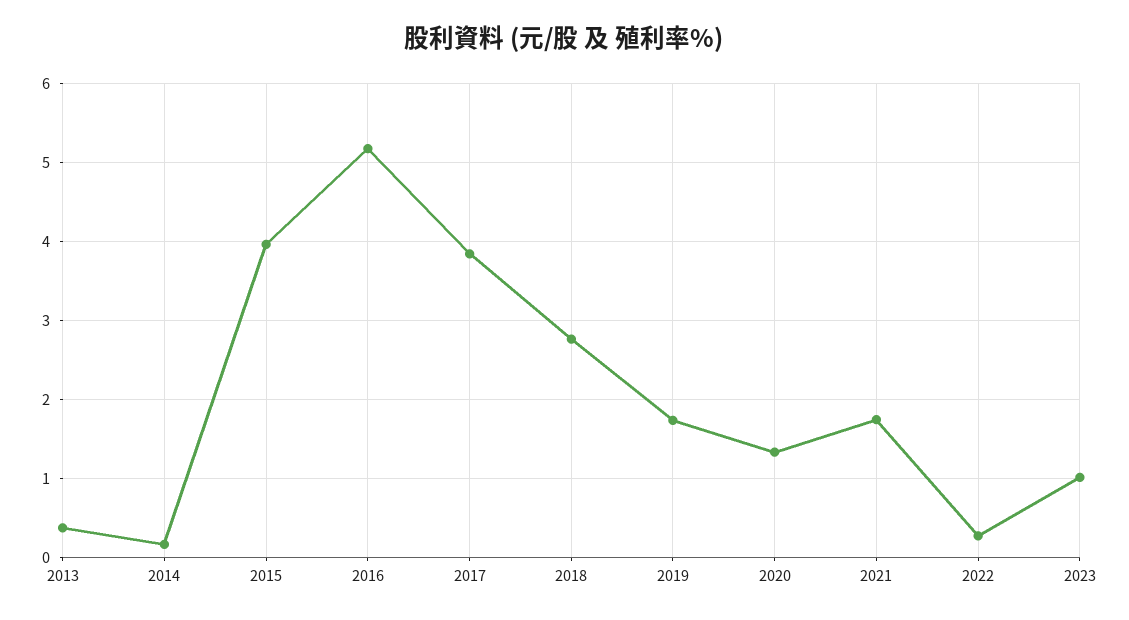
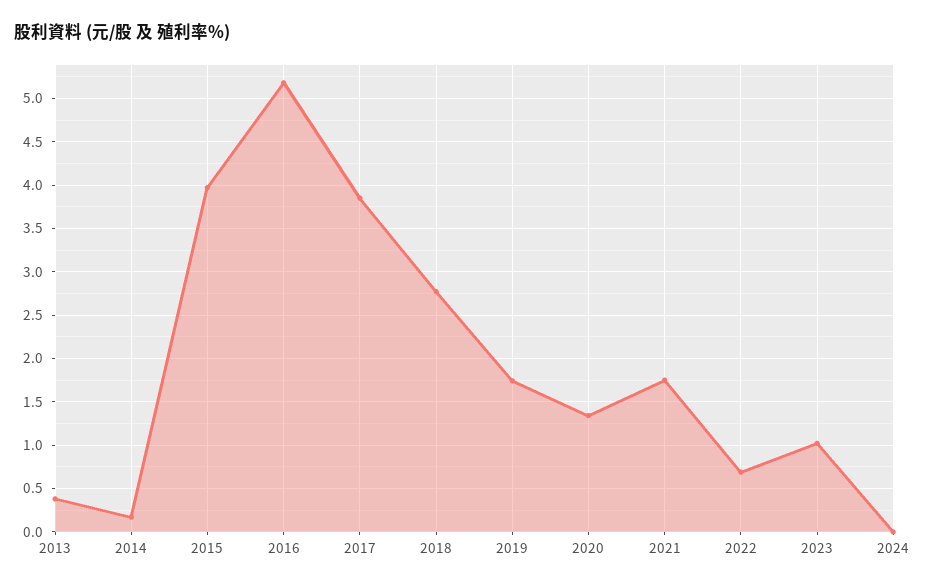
2022: 0.3 -> 0.7
2024: none -> 0

